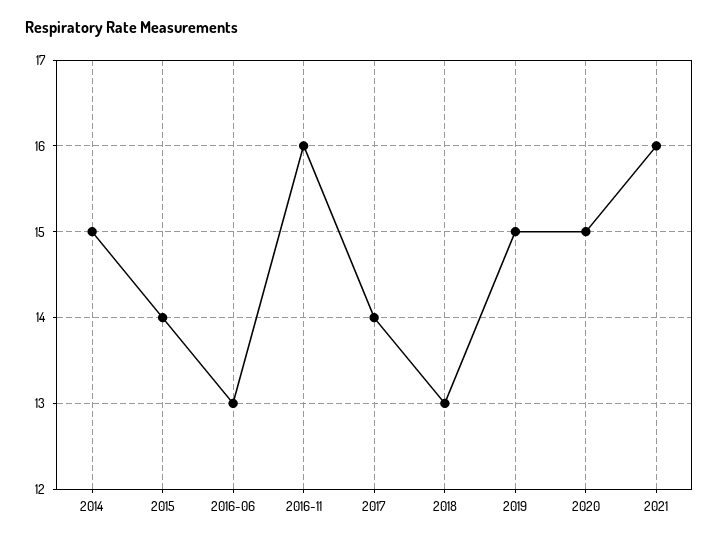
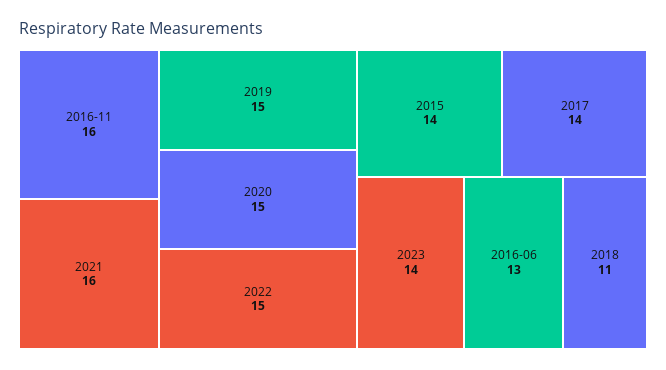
2014: 15 -> none
2018: 13 -> 11
2022: none -> 15
2023: none -> 14

